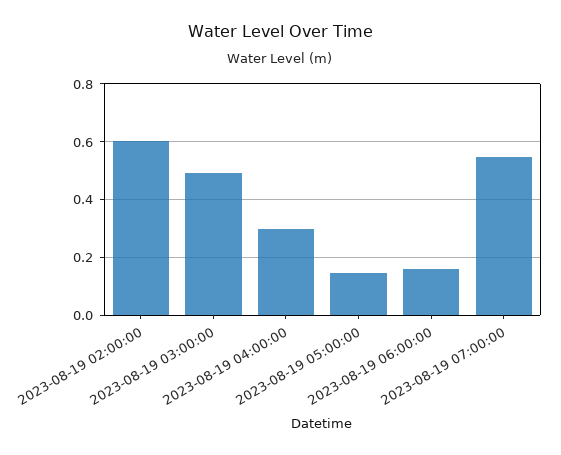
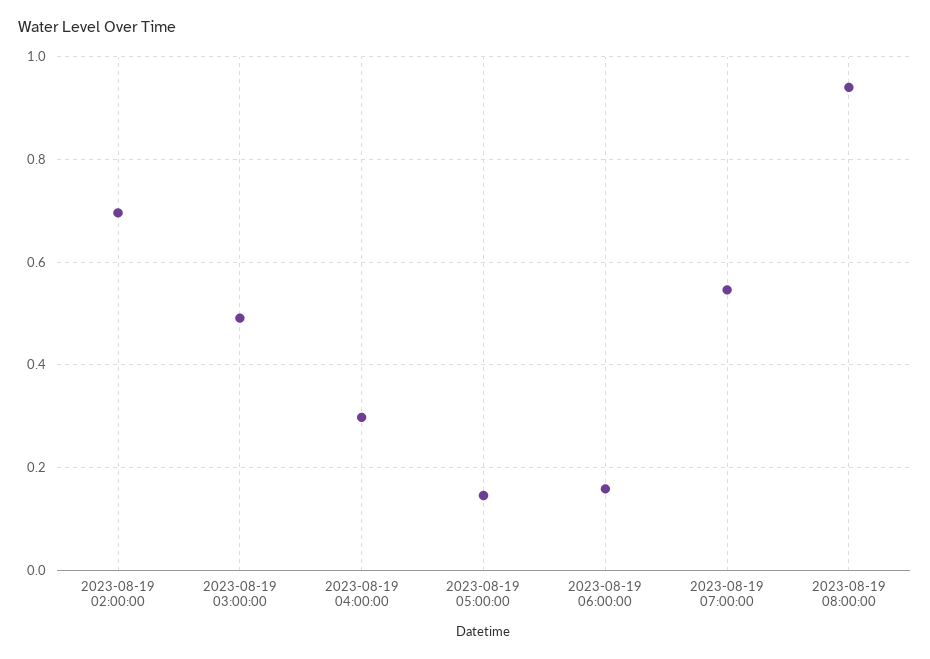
2023-08-19 02:00:00: 0.6 -> 0.7
2023-08-19 08:00:00: none -> 0.94

